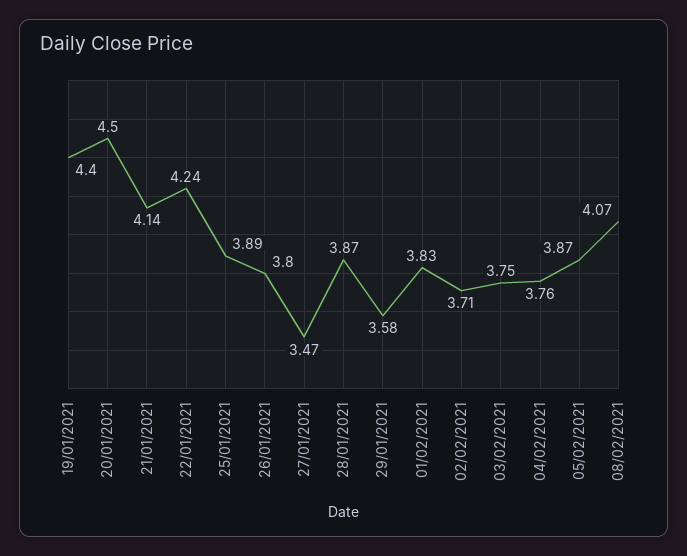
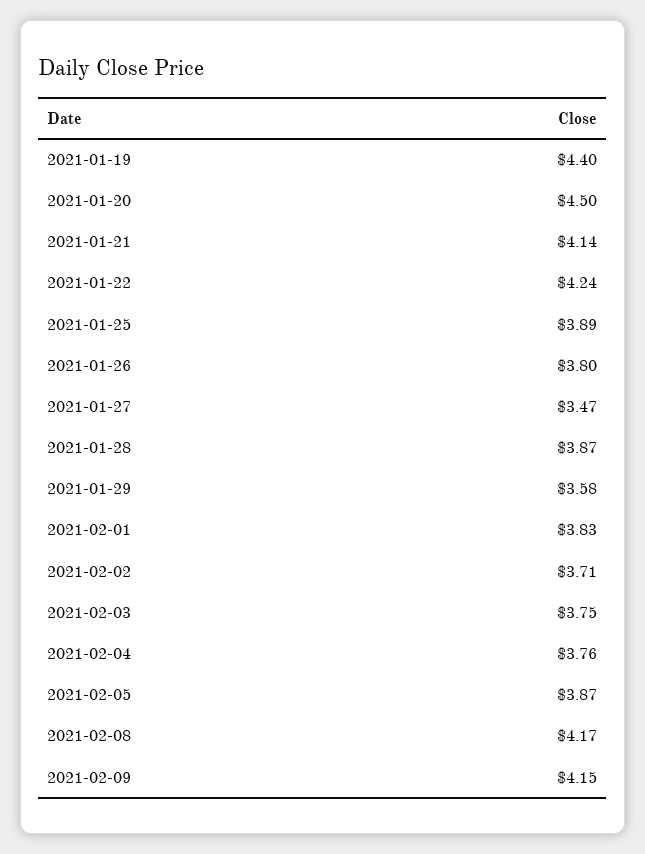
08/02/2021: 4.07 -> 4.17
2021-02-09: none -> 4.15

